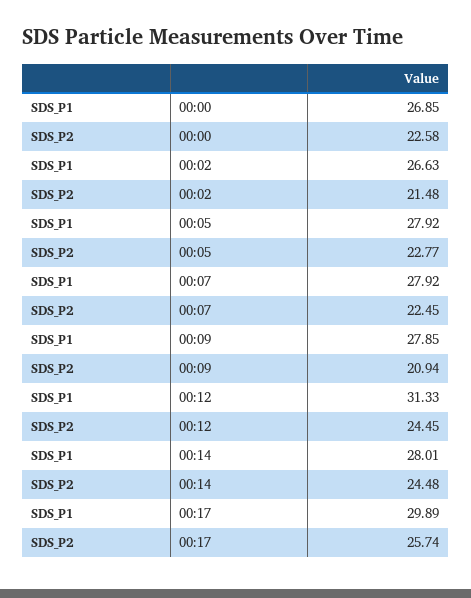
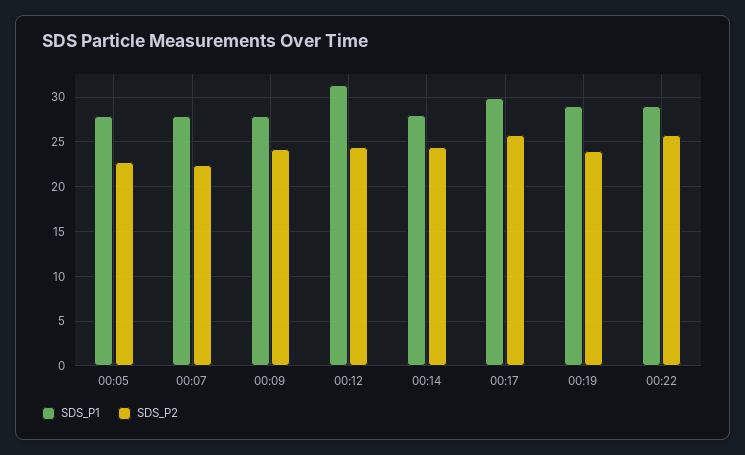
SDS_P1, 00:00: 26.85 -> none
SDS_P2, 00:00: 22.58 -> none
SDS_P1, 00:02: 26.63 -> none
SDS_P2, 00:02: 21.48 -> none
SDS_P2, 00:09: 20.94 -> 24
SDS_P1, 00:19: none -> 29
SDS_P2, 00:19: none -> 24
SDS_P1, 00:22: none -> 29
SDS_P2, 00:22: none -> 26

